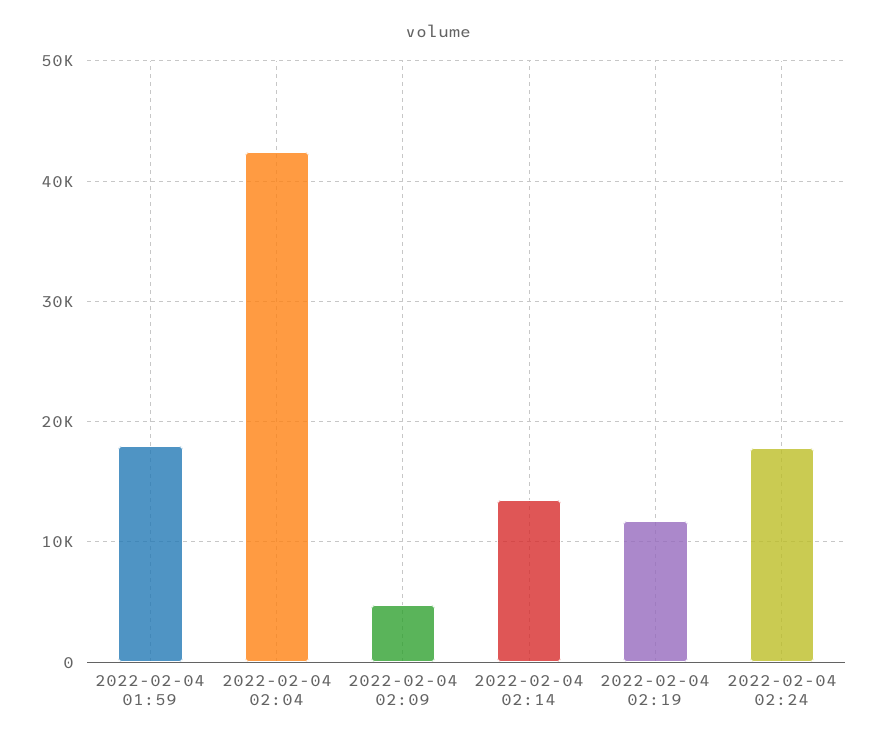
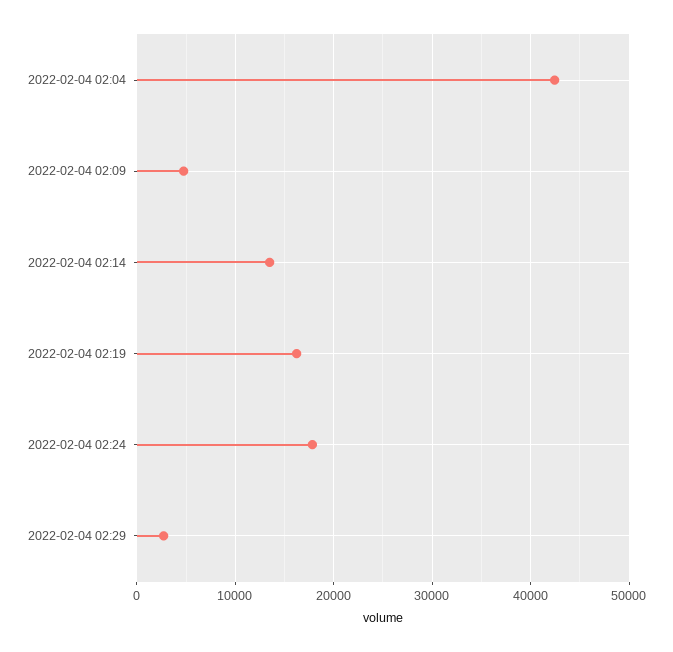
2022-02-04 01:59: 18000 -> none
2022-02-04 02:19: 12000 -> 16000
2022-02-04 02:29: none -> 3000

